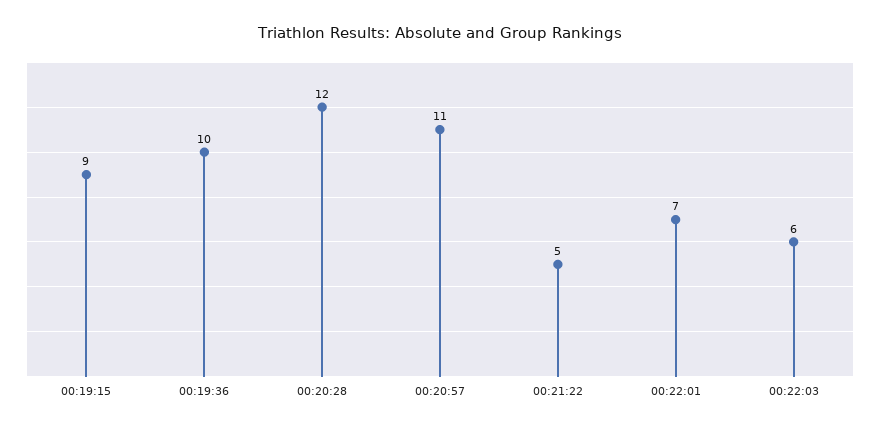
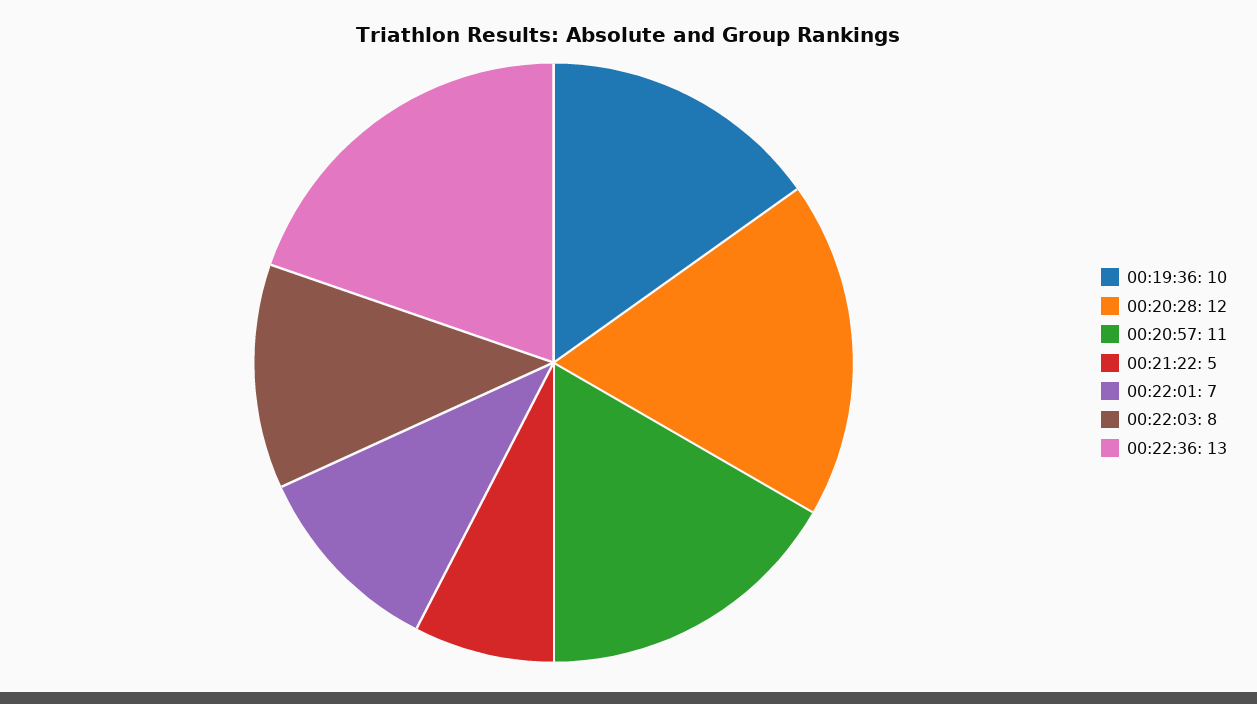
00:19:15: 9 -> none
00:22:03: 6 -> 8
00:22:36: none -> 13

